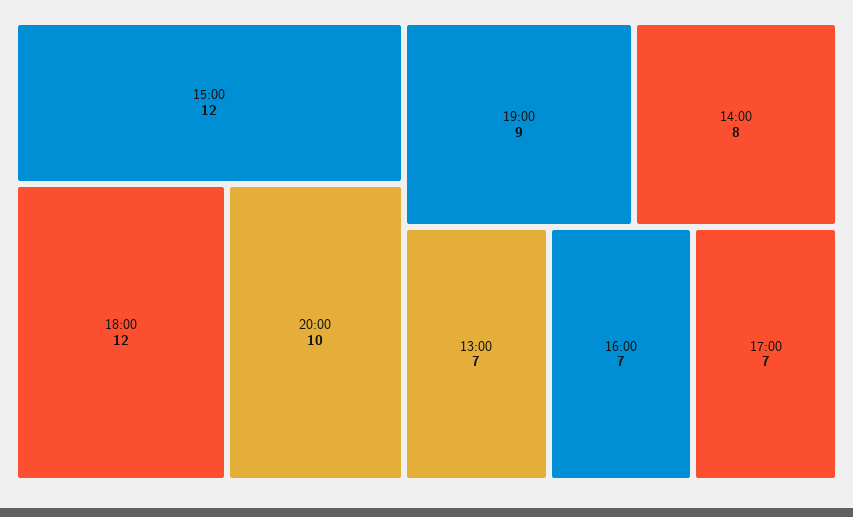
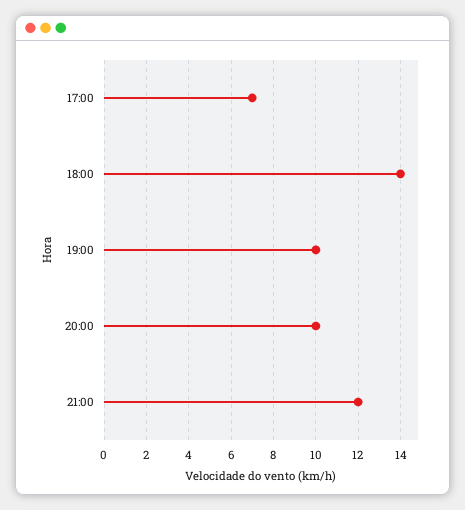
15:00: 12 -> none
18:00: 12 -> 14
19:00: 9 -> 10
14:00: 8 -> none
13:00: 7 -> none
16:00: 7 -> none
21:00: none -> 12

